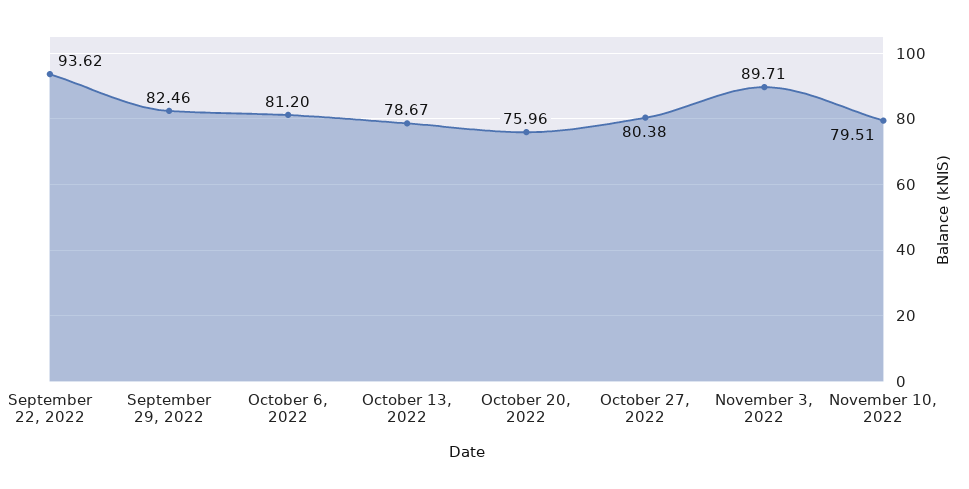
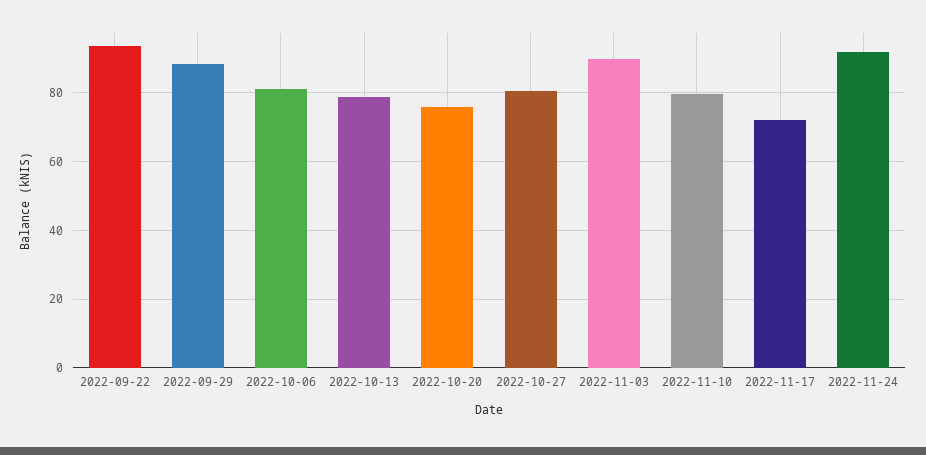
September 29, 2022: 82.46 -> 88
2022-11-17: none -> 72
2022-11-24: none -> 92

